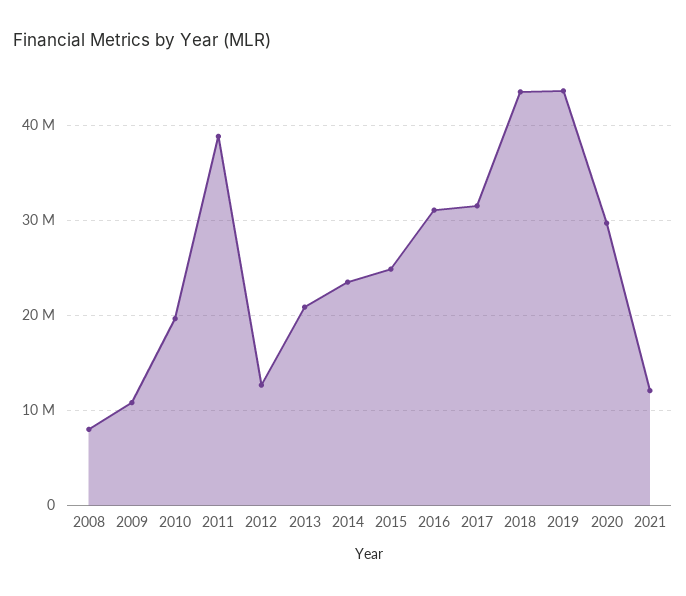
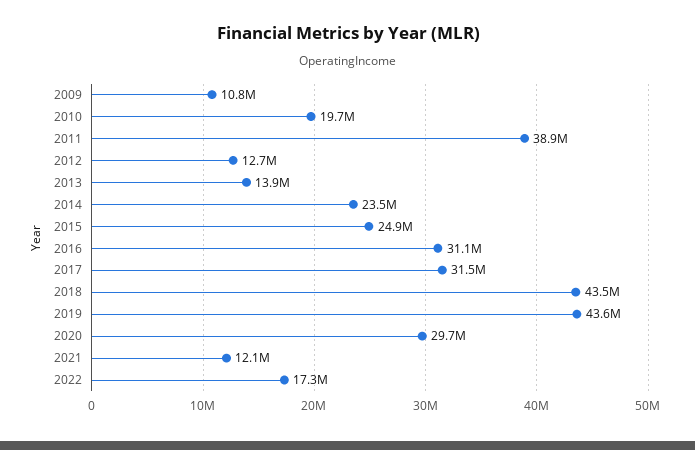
2008: 8000000 -> none
2013: 21000000 -> 13900000
2022: none -> 17300000

